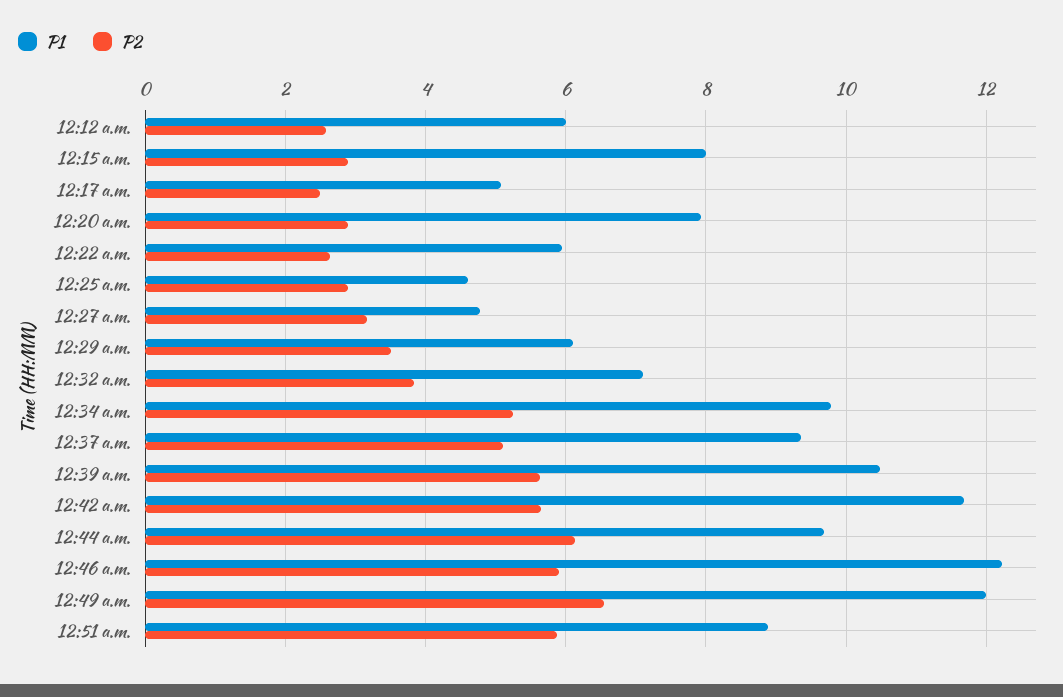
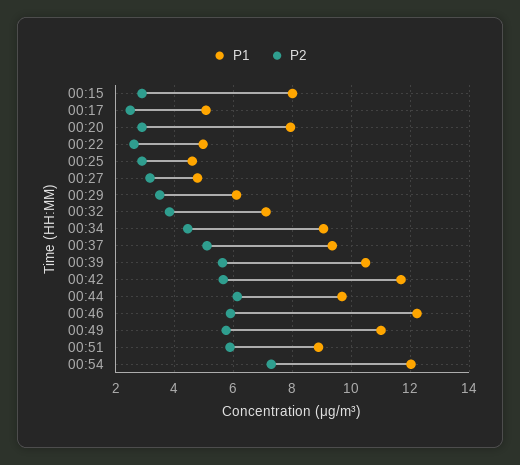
P1, 12:12 a.m.: 6 -> none
P2, 12:12 a.m.: 2.6 -> none
P1, 12:22 a.m.: 6 -> 5
P1, 12:34 a.m.: 9.8 -> 9
P2, 12:34 a.m.: 5.2 -> 4.5
P1, 12:49 a.m.: 12 -> 11
P2, 12:49 a.m.: 6.6 -> 5.75
P1, 00:54: none -> 12
P2, 00:54: none -> 7.25

